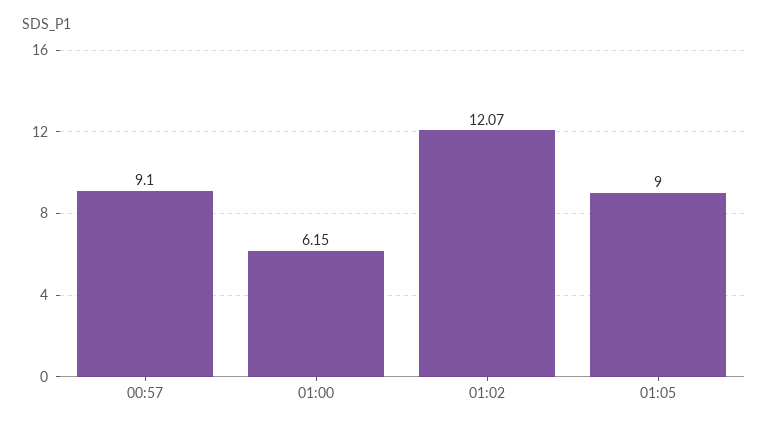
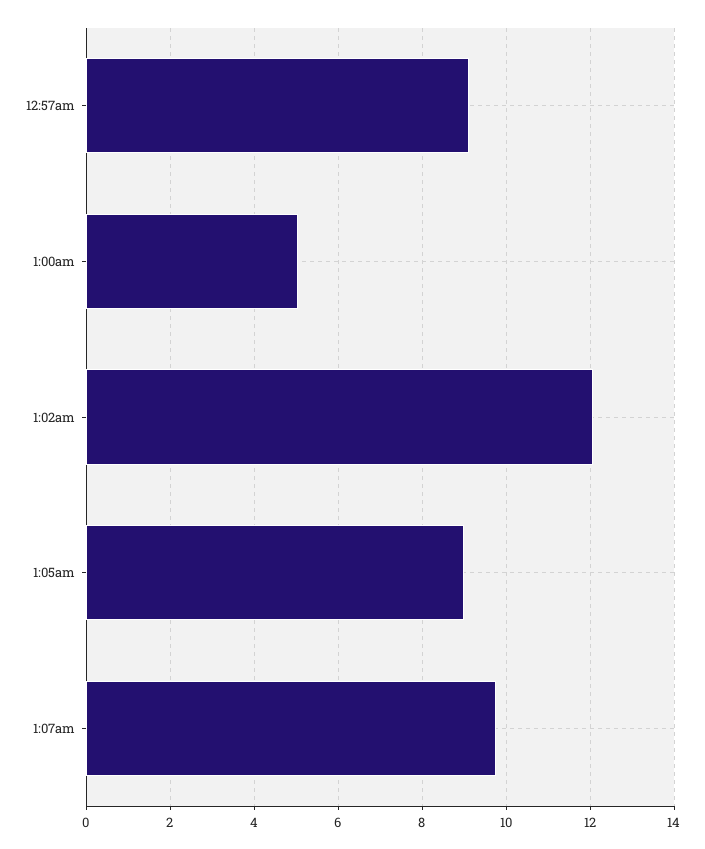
01:00: 6.15 -> 5
1:07am: none -> 9.8

